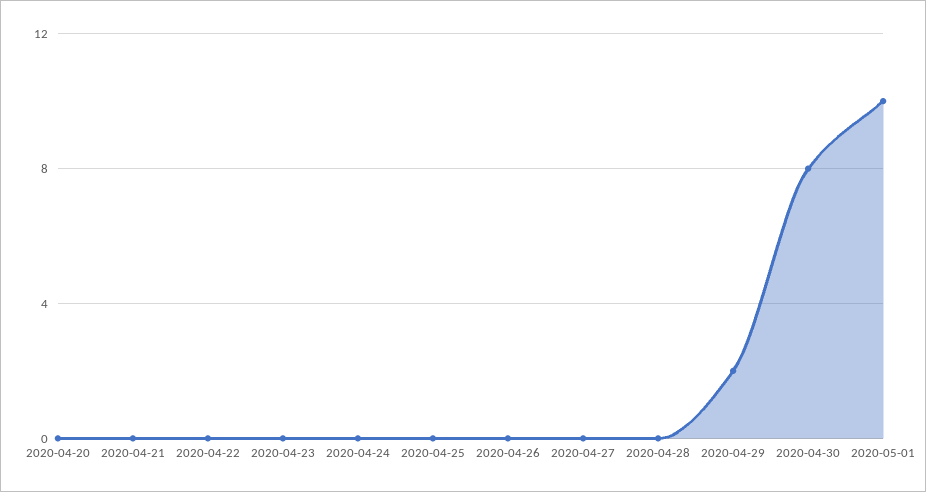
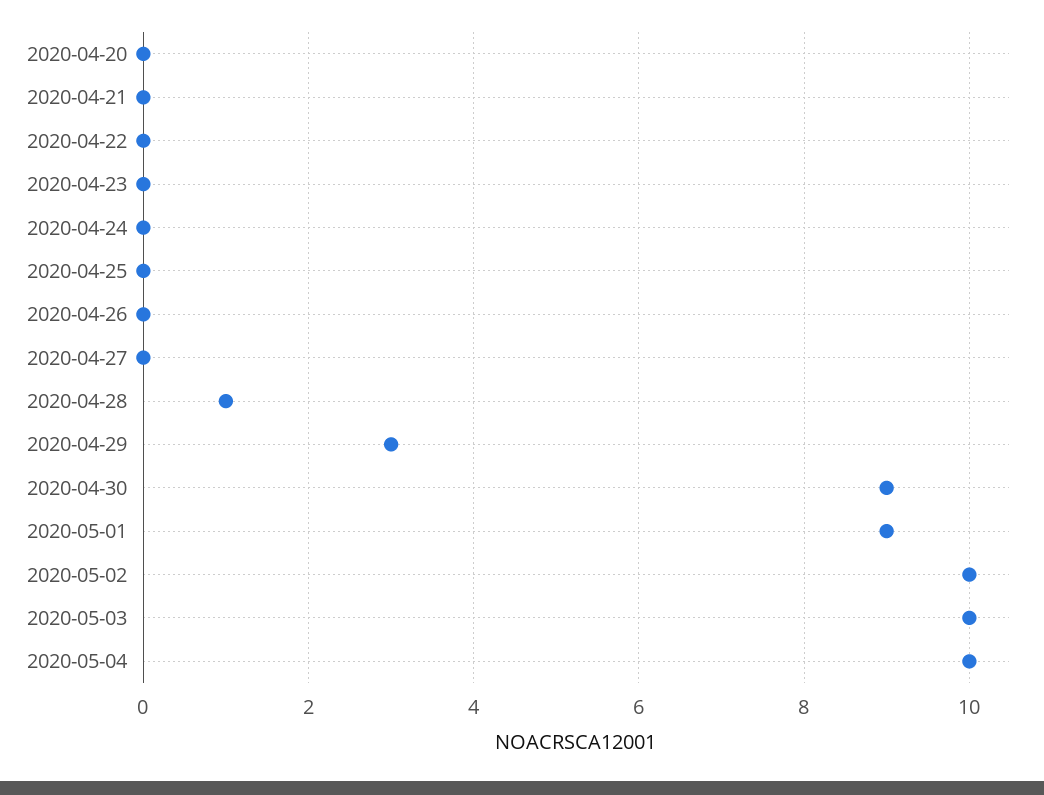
2020-04-28: 0 -> 1
2020-04-29: 2 -> 3
2020-04-30: 8 -> 9
2020-05-01: 10 -> 9
2020-05-02: none -> 10
2020-05-03: none -> 10
2020-05-04: none -> 10

